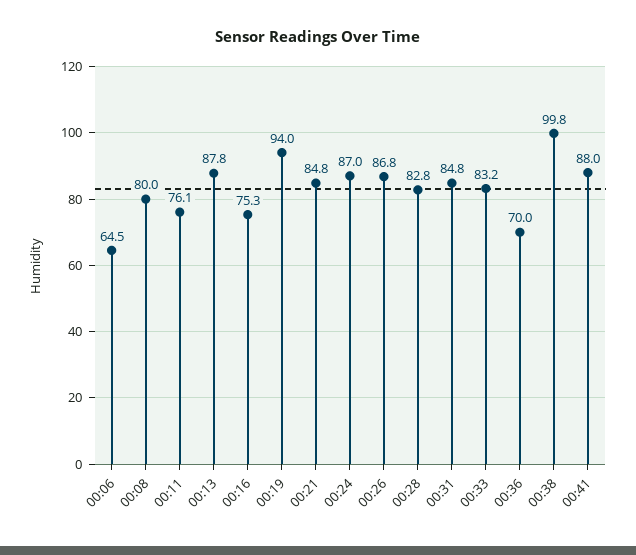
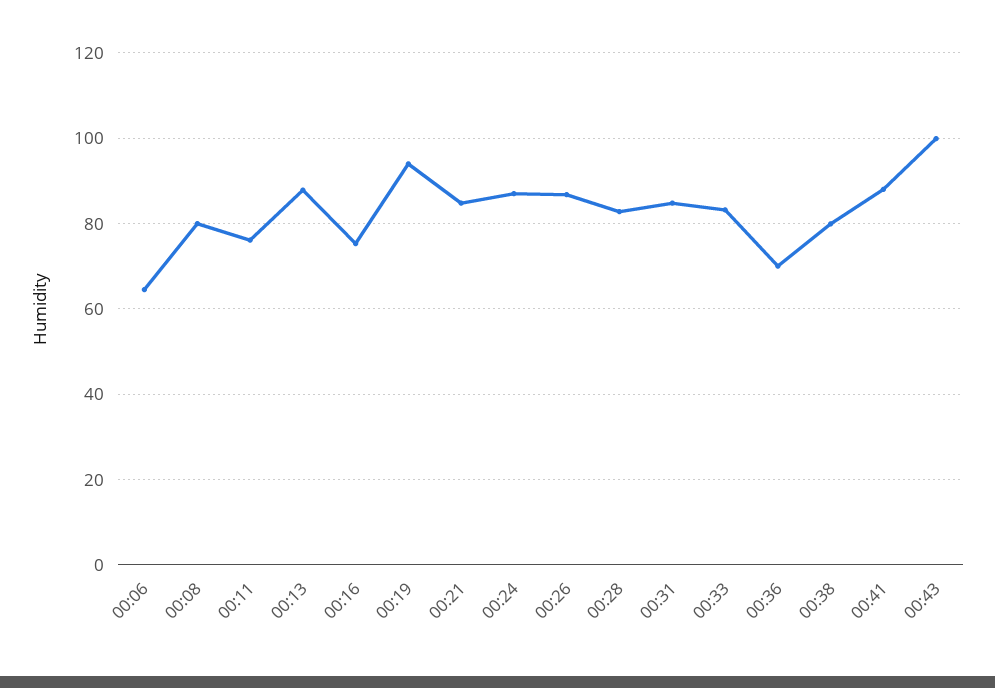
00:38: 99.8 -> 80
00:43: none -> 100

